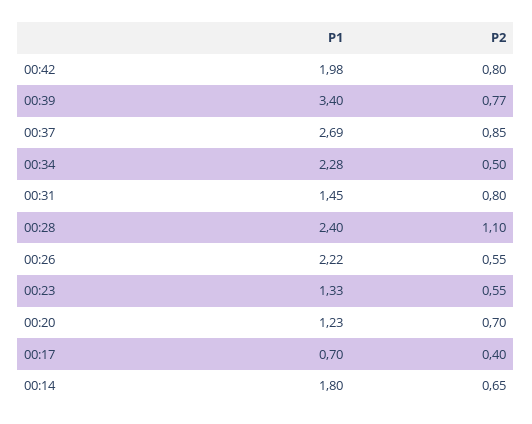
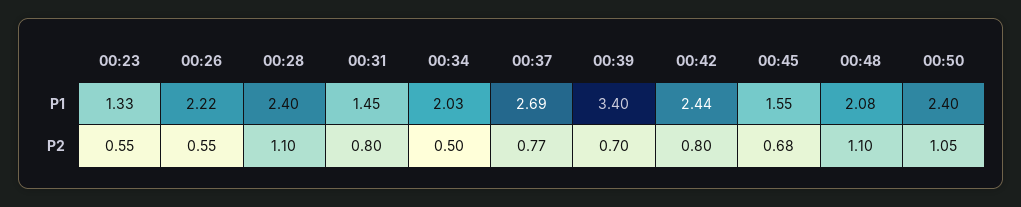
P1, 00:42: 1.98 -> 2.44
P2, 00:39: 0.77 -> 0.7
P2, 00:37: 0.85 -> 0.77
P1, 00:34: 2.28 -> 2.03
P1, 00:20: 1.23 -> none
P2, 00:20: 0.7 -> none
P1, 00:17: 0.7 -> none
P2, 00:17: 0.4 -> none
P1, 00:14: 1.8 -> none
P2, 00:14: 0.65 -> none
P1, 00:45: none -> 1.55
P1, 00:48: none -> 2.08
P1, 00:50: none -> 2.4
P2, 00:45: none -> 0.68
P2, 00:48: none -> 1.1
P2, 00:50: none -> 1.05

